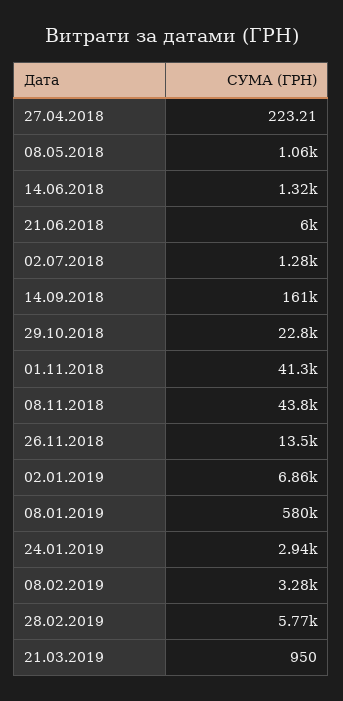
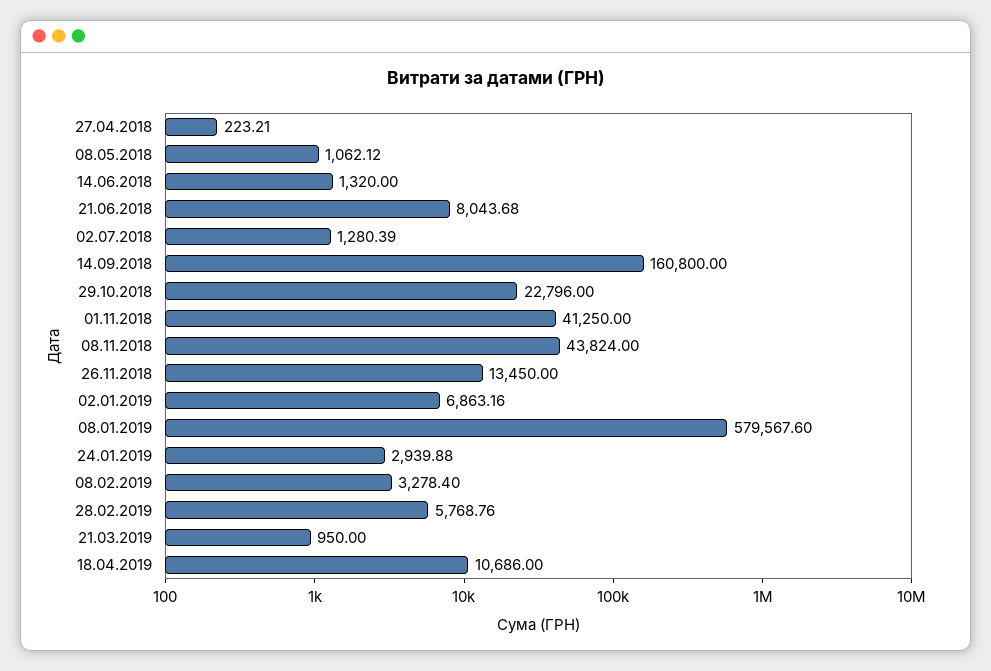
21.06.2018: 6000 -> 8043.68
18.04.2019: none -> 10686

